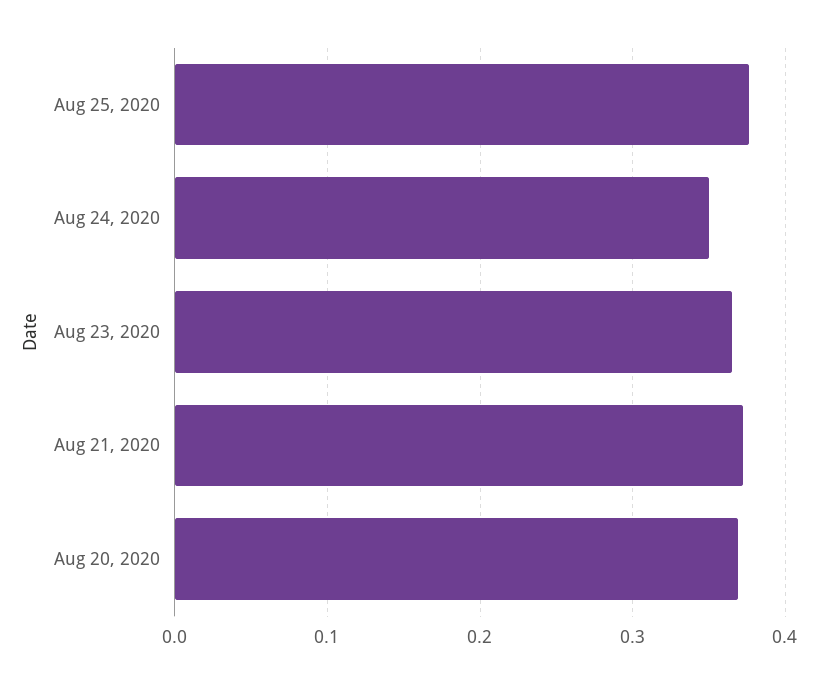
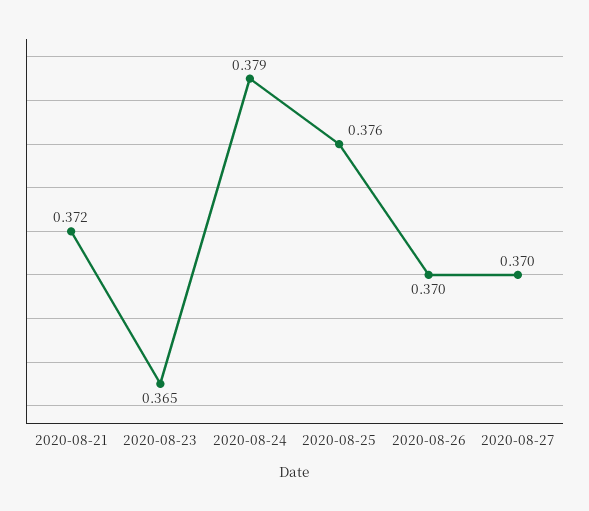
Aug 24, 2020: 0.35 -> 0.379
Aug 20, 2020: 0.37 -> none
2020-08-26: none -> 0.37
2020-08-27: none -> 0.37

